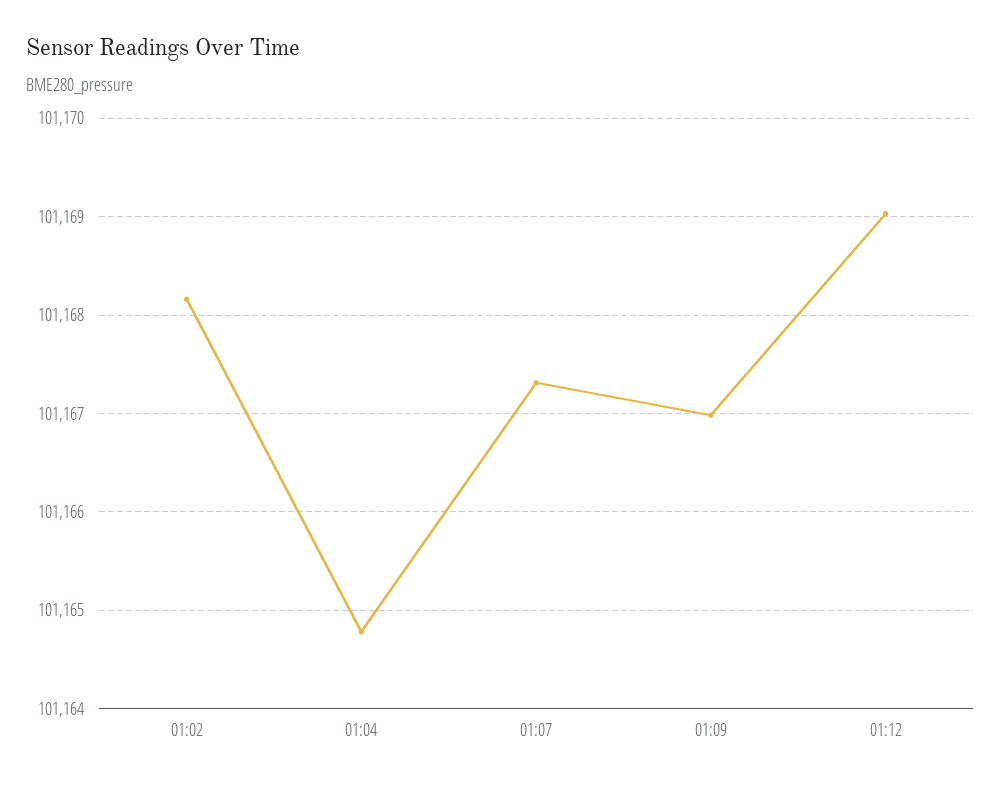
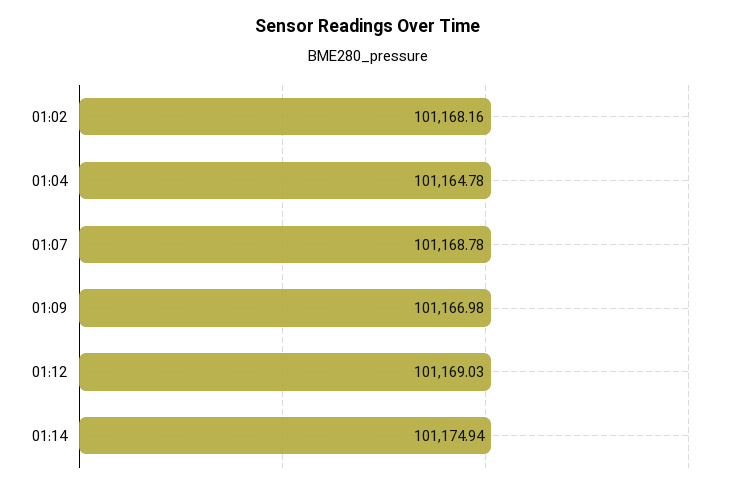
01:07: 101167.3 -> 101168.78
01:14: none -> 101174.94

